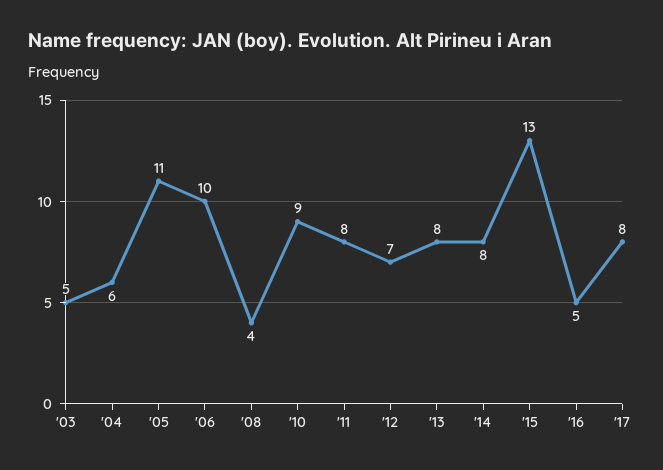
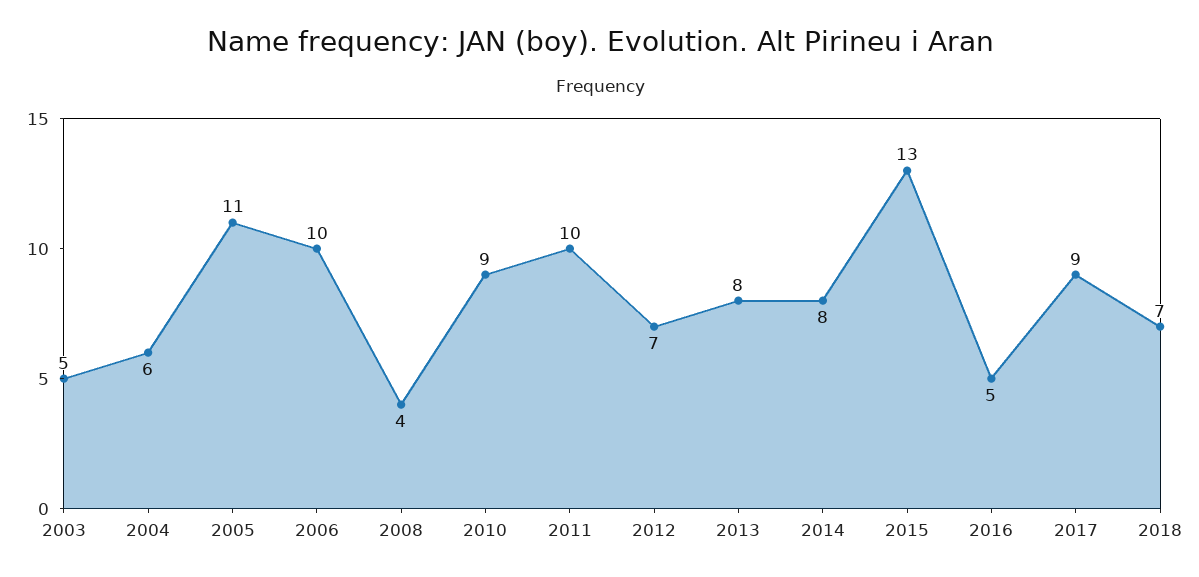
'11: 8 -> 10
'17: 8 -> 9
2018: none -> 7

